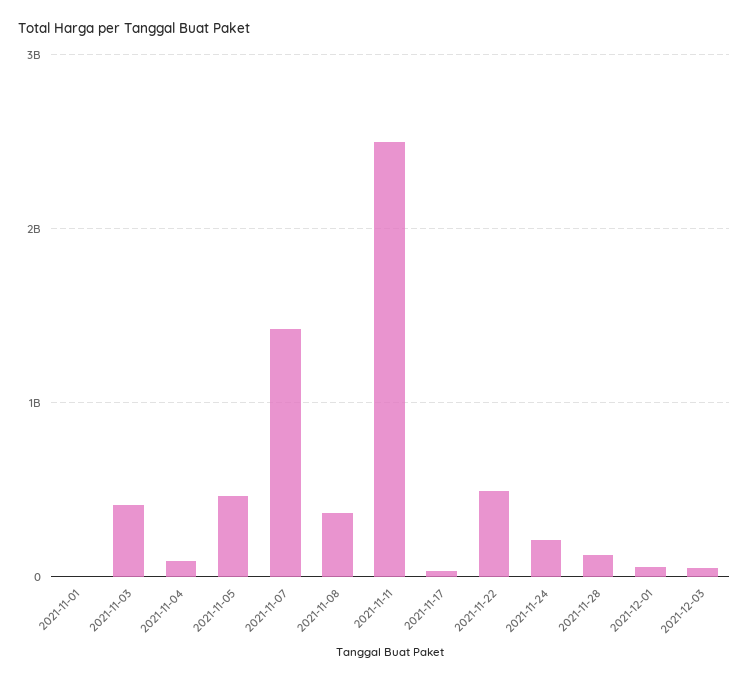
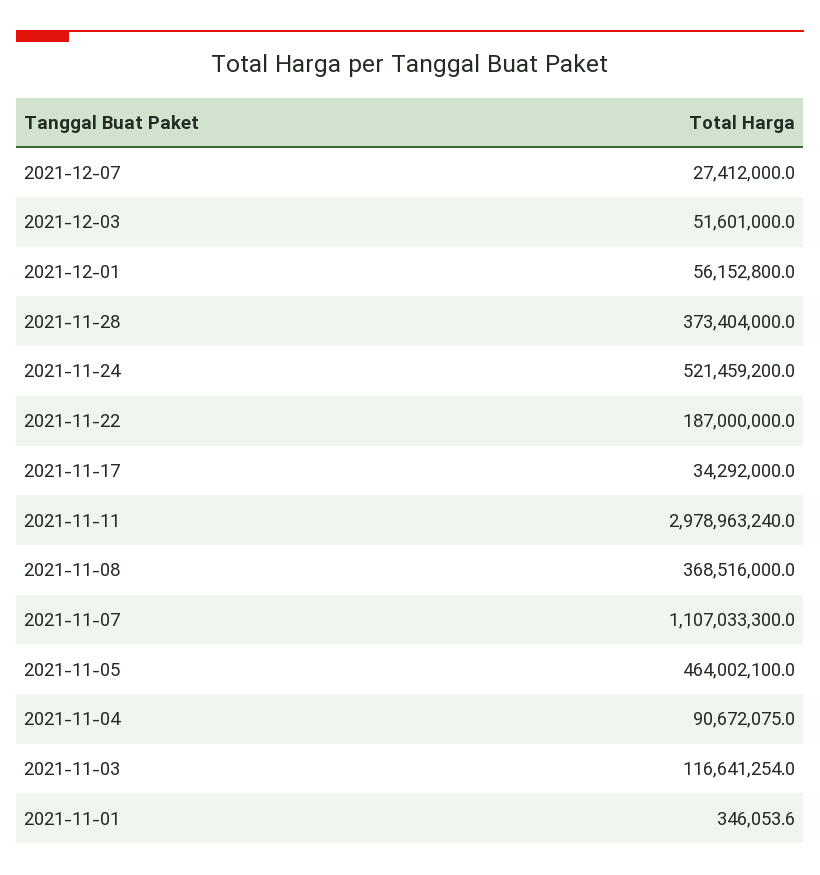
2021-11-03: 400000000 -> 116641254
2021-11-07: 1400000000 -> 1107033300
2021-11-11: 2500000000 -> 2978963240
2021-11-22: 500000000 -> 187000000
2021-11-24: 200000000 -> 521459200
2021-11-28: 100000000 -> 373404000
2021-12-07: none -> 27412000

